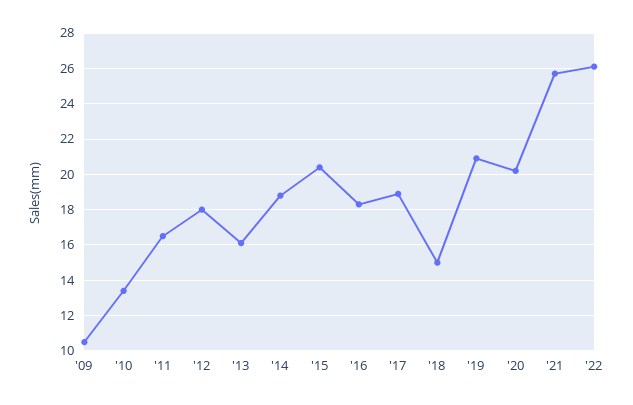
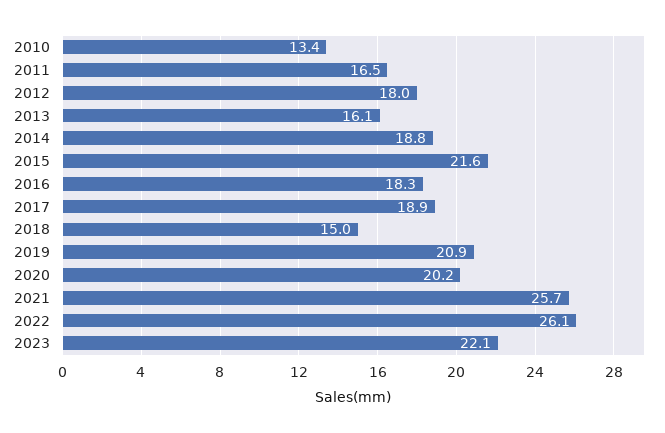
'09: 10.5 -> none
'15: 20.5 -> 21.6
2023: none -> 22.1

